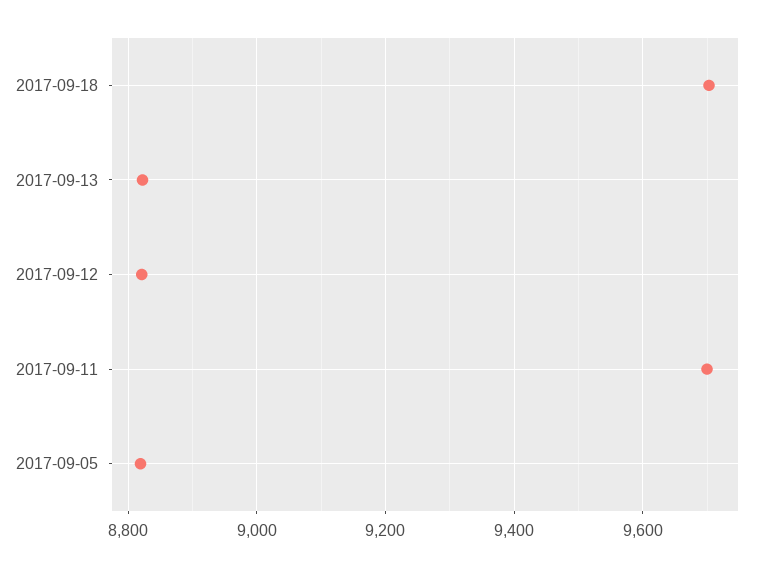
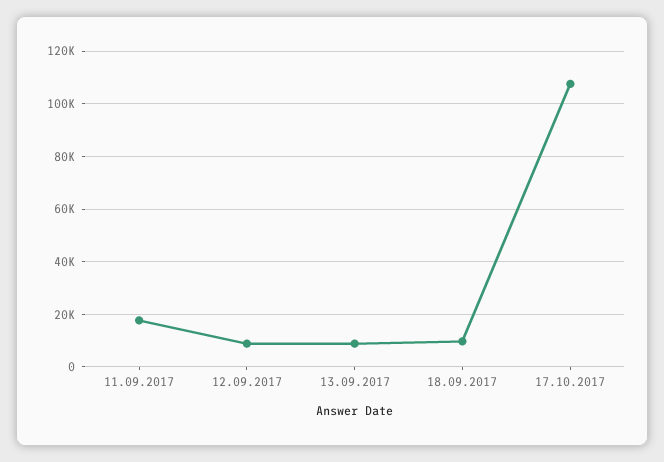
2017-09-11: 9700 -> 17500
2017-09-05: 8820 -> none
17.10.2017: none -> 107500

